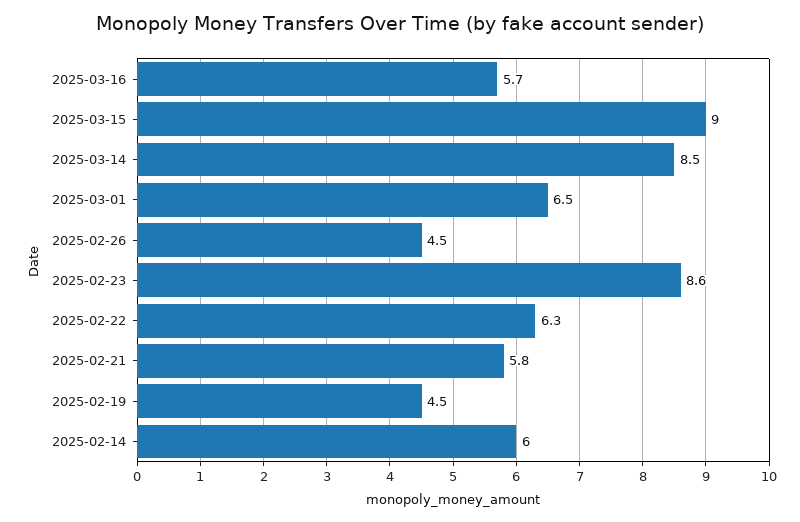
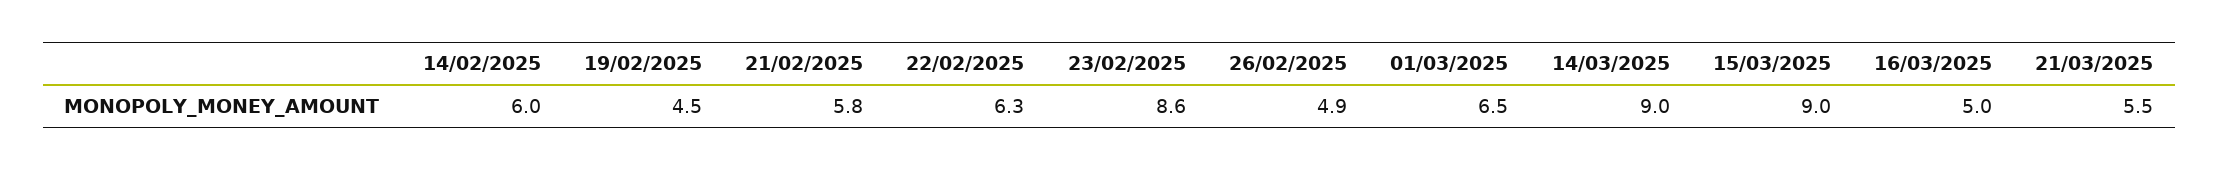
2025-03-16: 5.7 -> 5
2025-03-14: 8.5 -> 9
2025-02-26: 4.5 -> 4.9
21/03/2025: none -> 5.5

